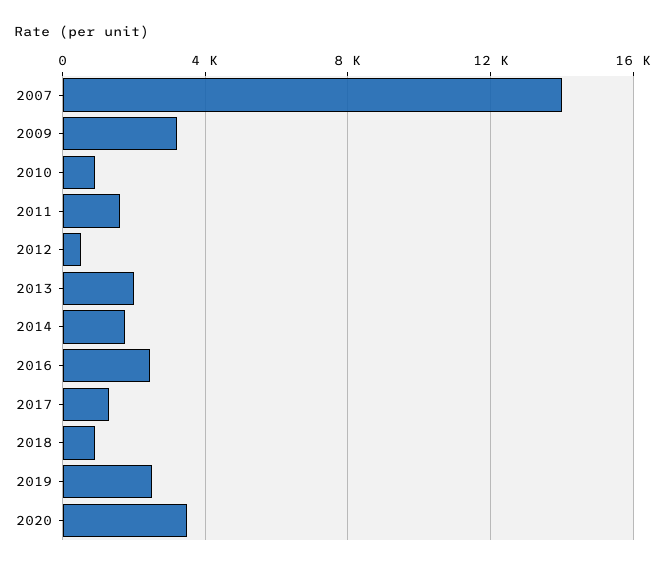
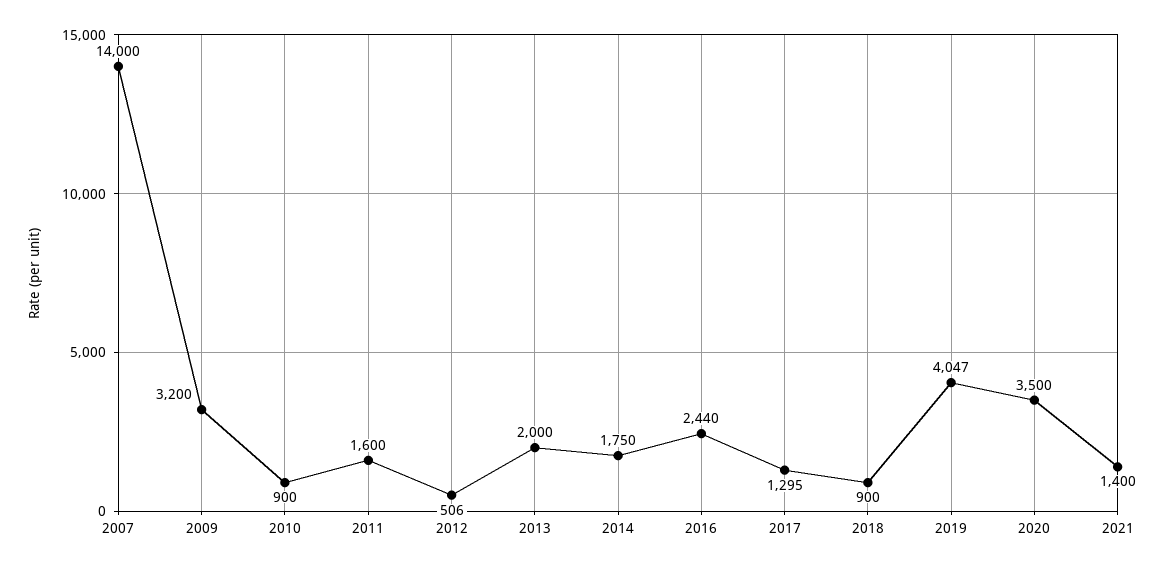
2019: 2500 -> 4047
2021: none -> 1400

